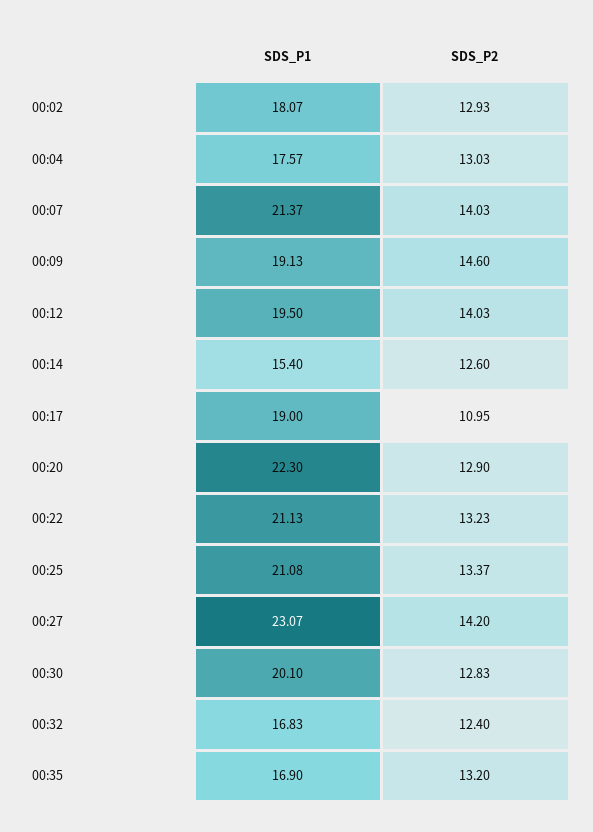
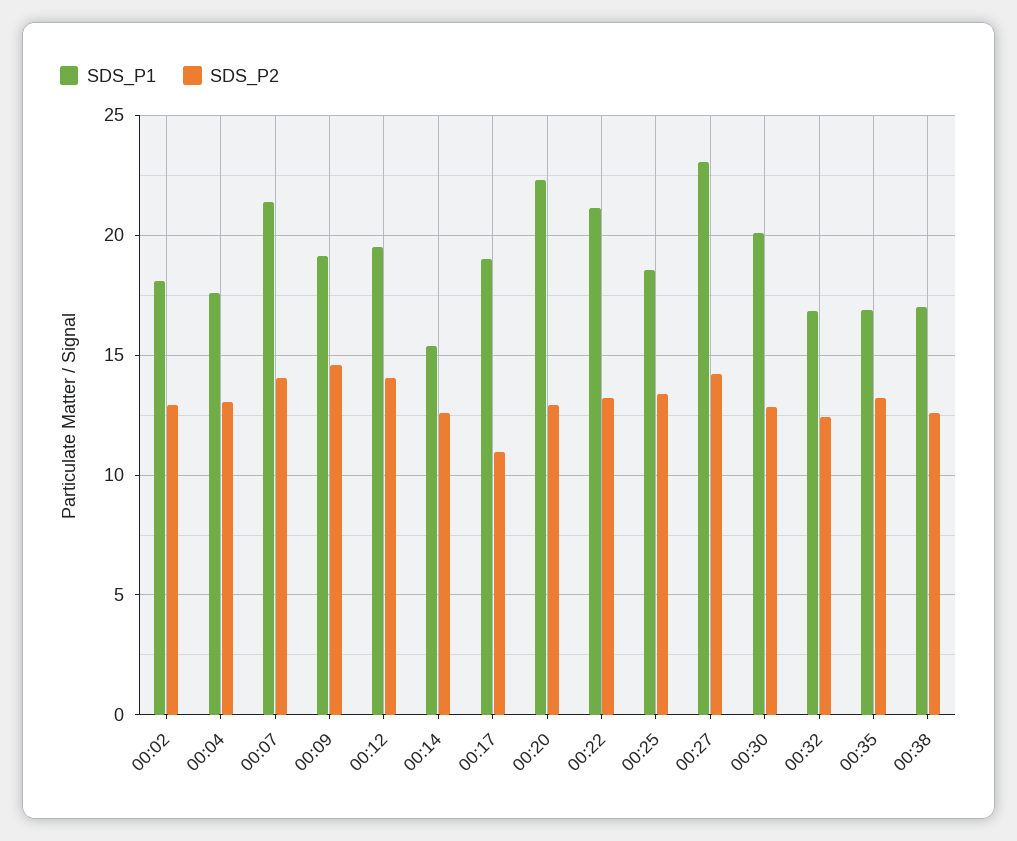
SDS_P1, 00:25: 21.08 -> 18.5
SDS_P1, 00:38: none -> 17
SDS_P2, 00:38: none -> 12.5

